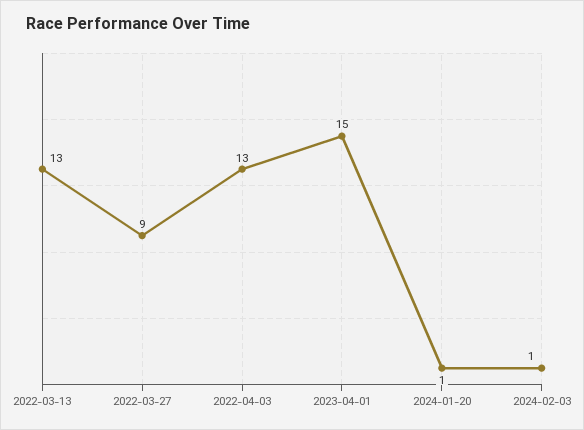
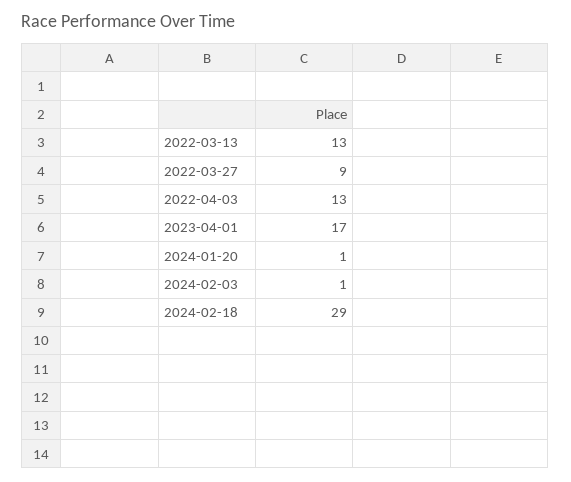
2023-04-01: 15 -> 17
2024-02-18: none -> 29

